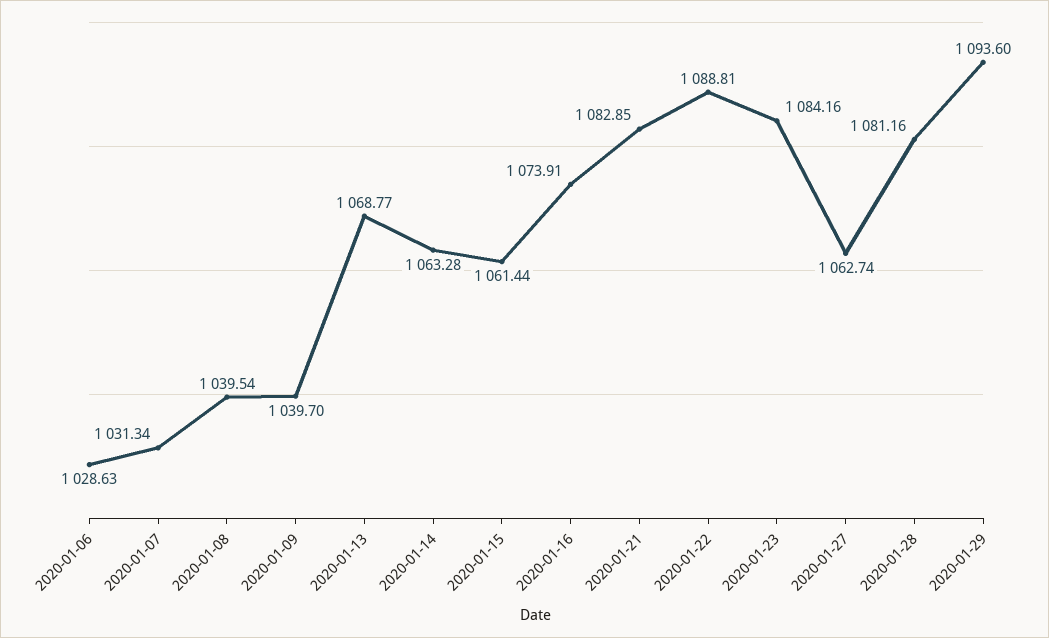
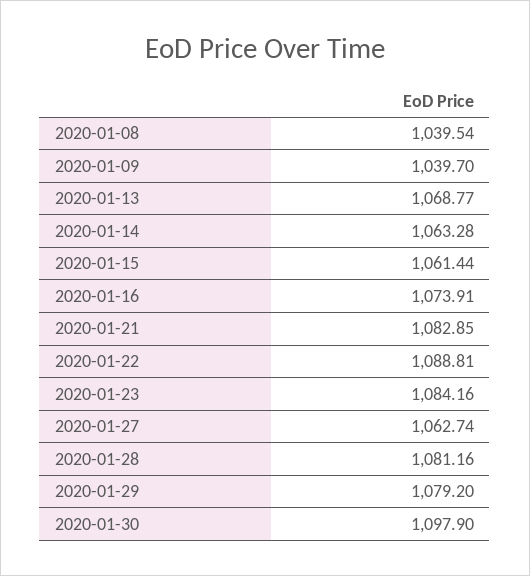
2020-01-06: 1028.63 -> none
2020-01-07: 1031.34 -> none
2020-01-29: 1093.6 -> 1079.2
2020-01-30: none -> 1097.9

